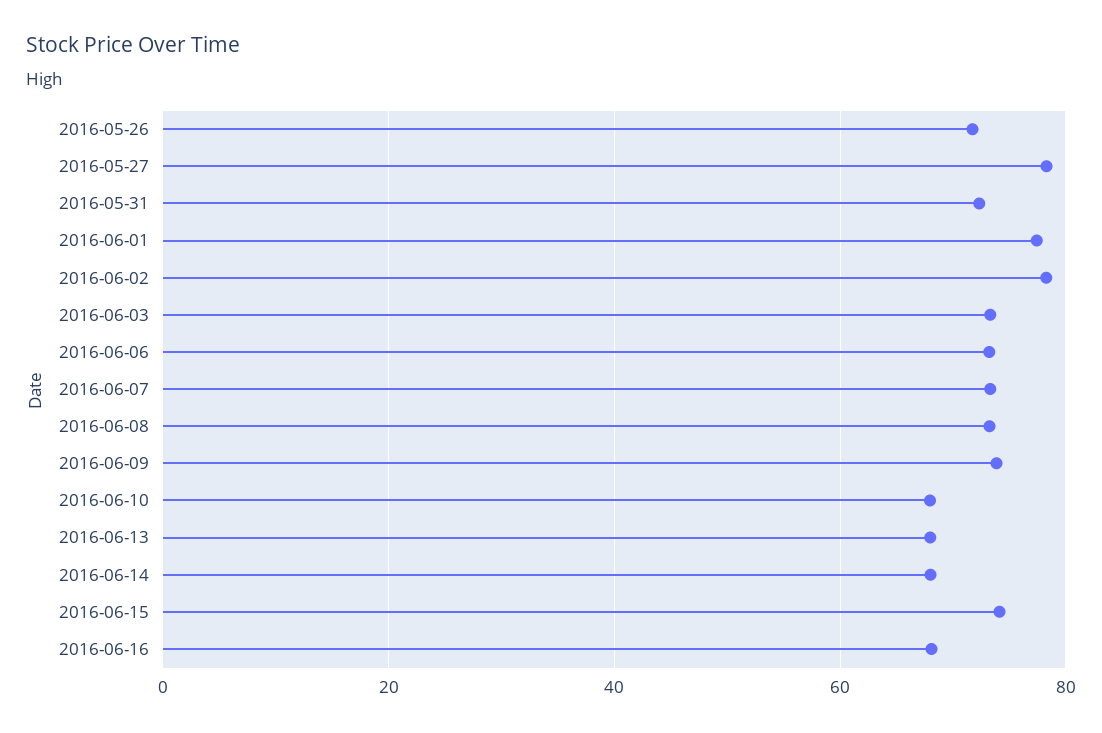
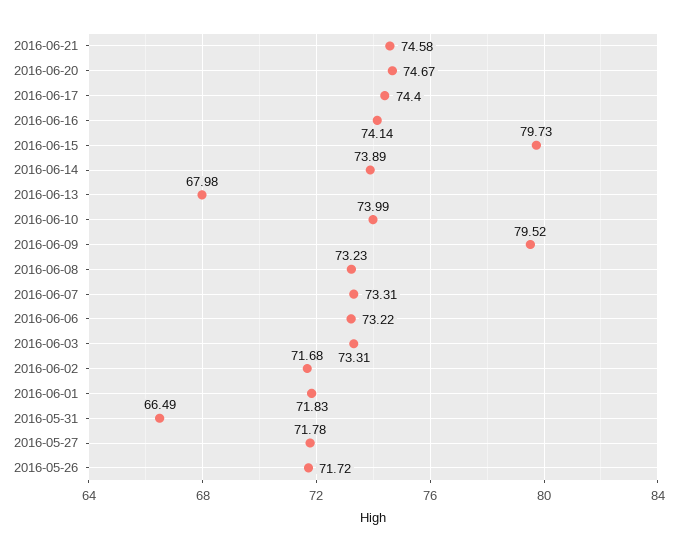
2016-05-27: 78 -> 71.78
2016-05-31: 72 -> 66.49
2016-06-01: 78 -> 71.83
2016-06-02: 78 -> 71.68
2016-06-09: 74 -> 79.52
2016-06-10: 68 -> 73.99
2016-06-14: 68 -> 73.89
2016-06-15: 74 -> 79.73
2016-06-16: 68 -> 74.14
2016-06-21: none -> 74.58
2016-06-20: none -> 74.67
2016-06-17: none -> 74.4

